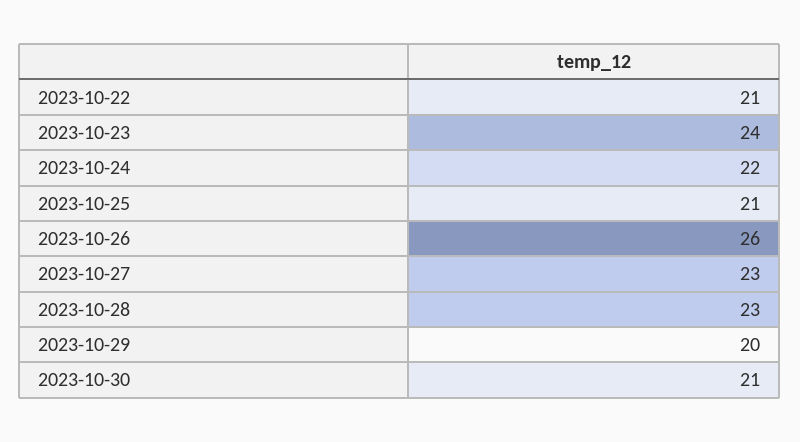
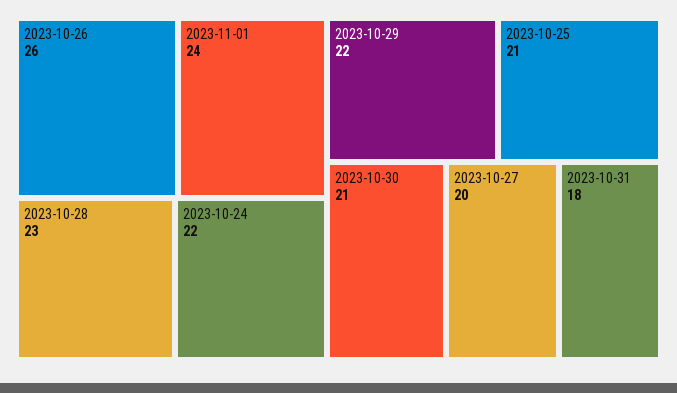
2023-10-22: 21 -> none
2023-10-23: 24 -> none
2023-10-27: 23 -> 20
2023-10-29: 20 -> 22
2023-11-01: none -> 24
2023-10-31: none -> 18

